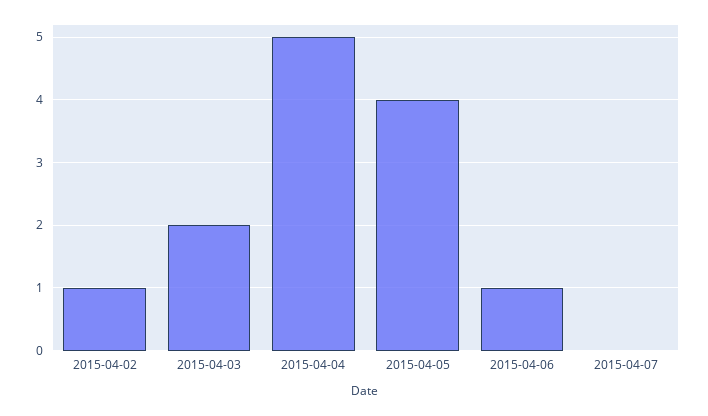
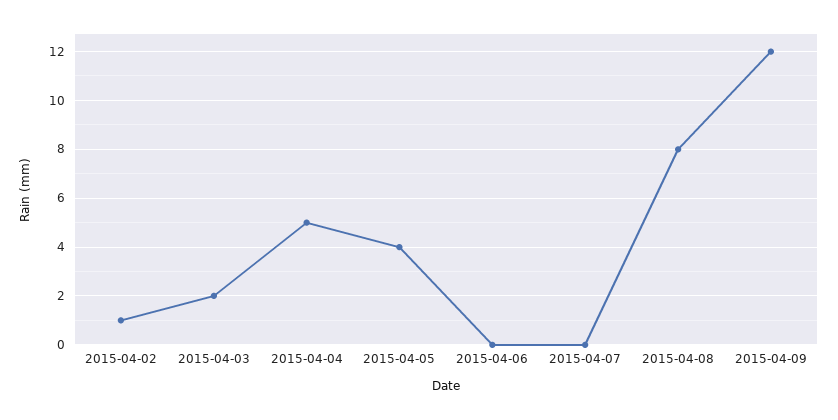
2015-04-06: 1 -> 0
2015-04-08: none -> 8
2015-04-09: none -> 12

